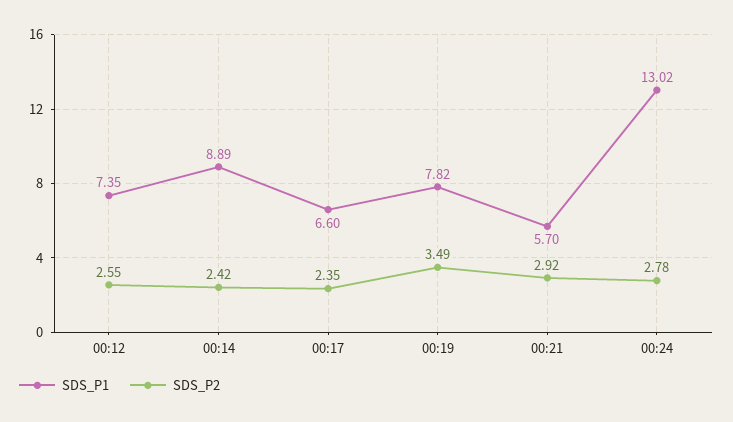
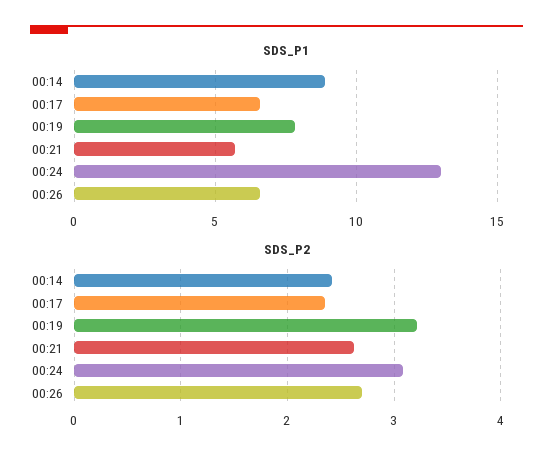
SDS_P1, 00:12: 7.35 -> none
SDS_P2, 00:12: 2.55 -> none
SDS_P2, 00:19: 3.49 -> 3.2
SDS_P2, 00:21: 2.92 -> 2.6
SDS_P2, 00:24: 2.78 -> 3.1
SDS_P1, 00:26: none -> 6.5
SDS_P2, 00:26: none -> 2.7

